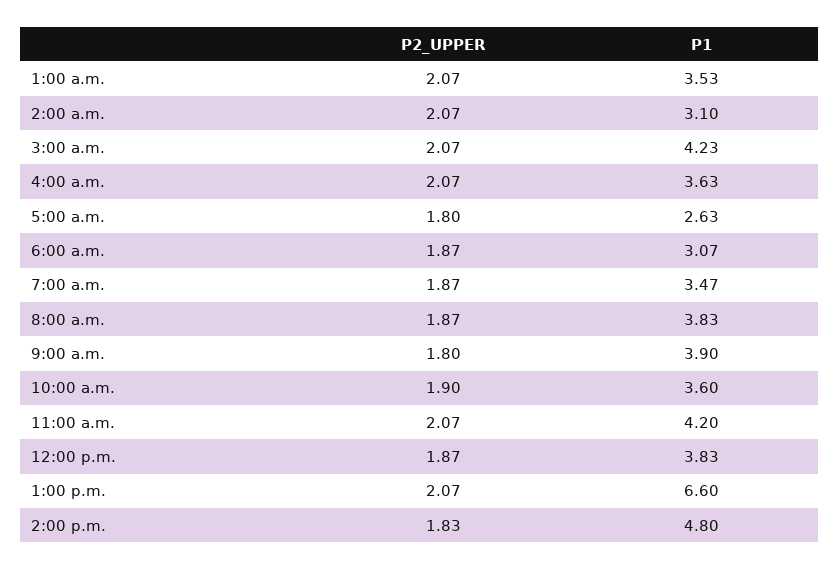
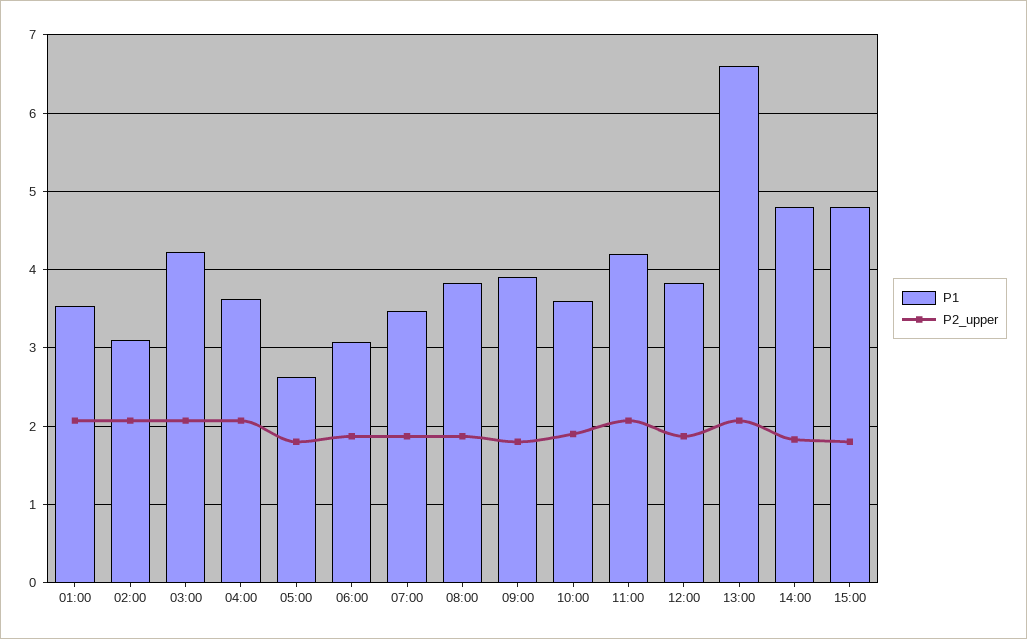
P1, 15:00: none -> 4.8
P2_UPPER, 15:00: none -> 1.8

